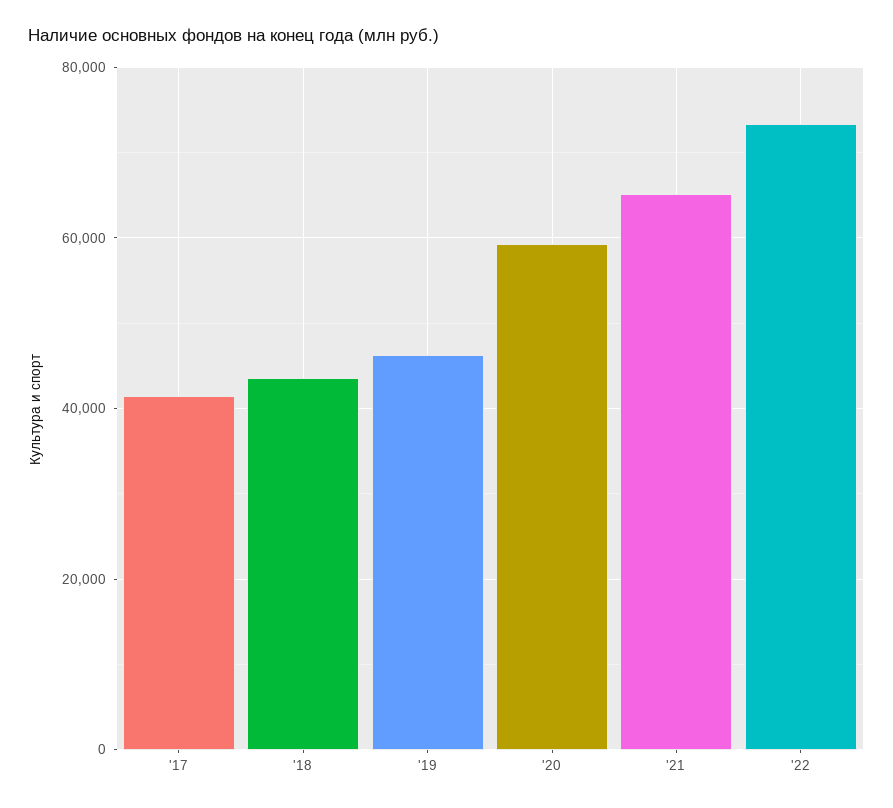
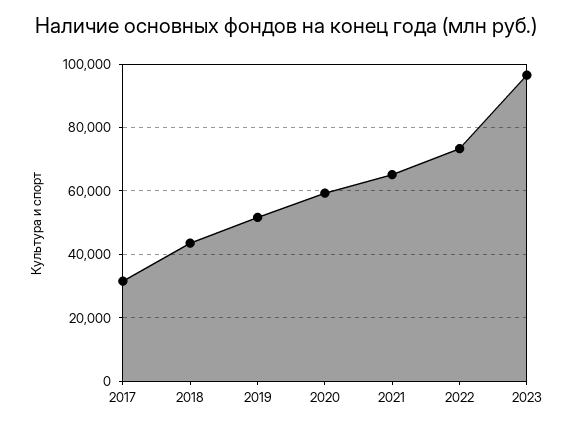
'17: 42000 -> 32000
'19: 46000 -> 52000
2023: none -> 96000

